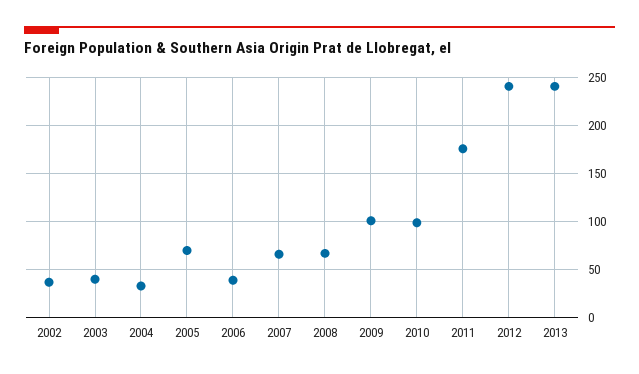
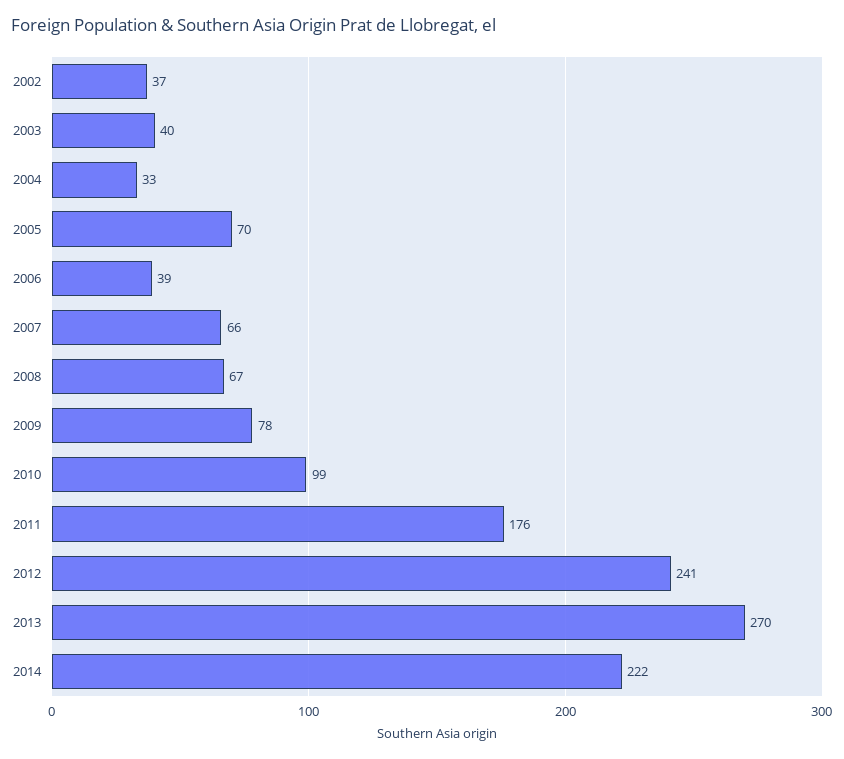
2009: 100 -> 78
2013: 240 -> 270
2014: none -> 222

